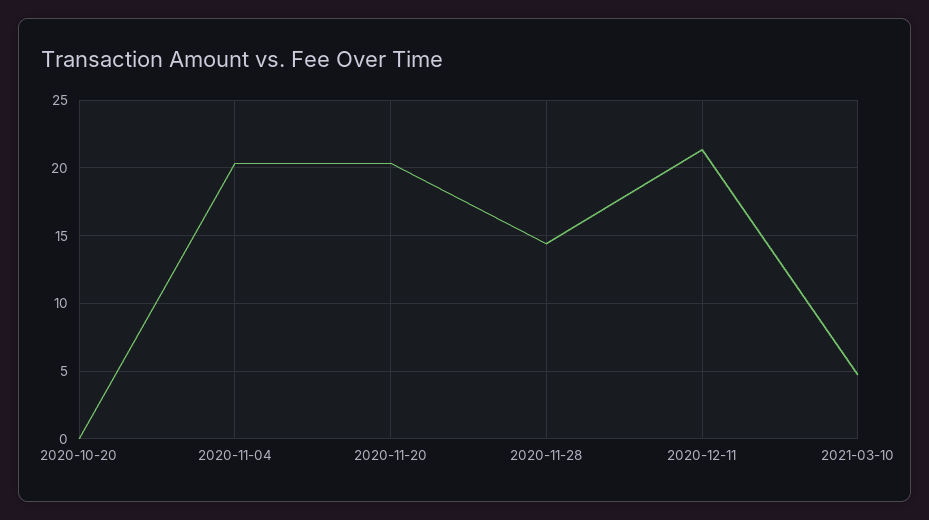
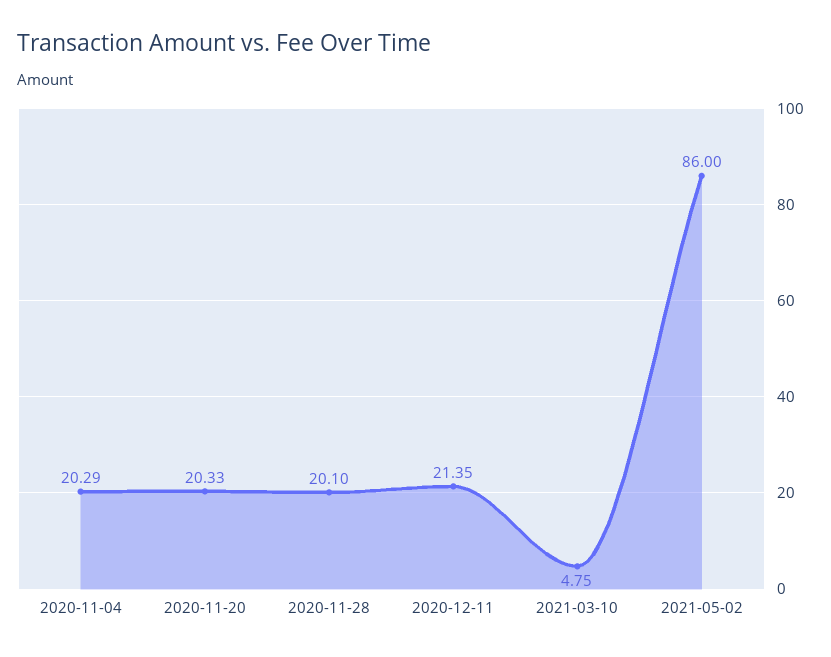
2020-10-20: 0 -> none
2020-11-28: 14.5 -> 20.1
2021-05-02: none -> 86

